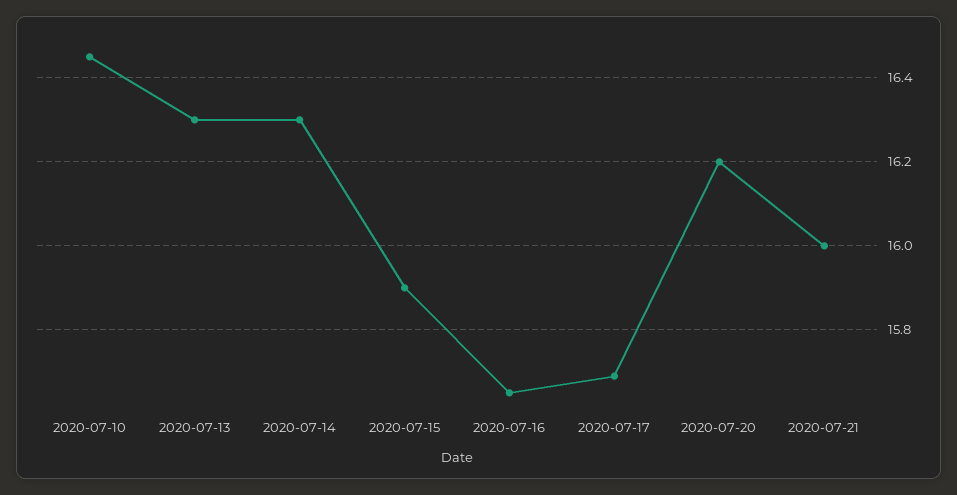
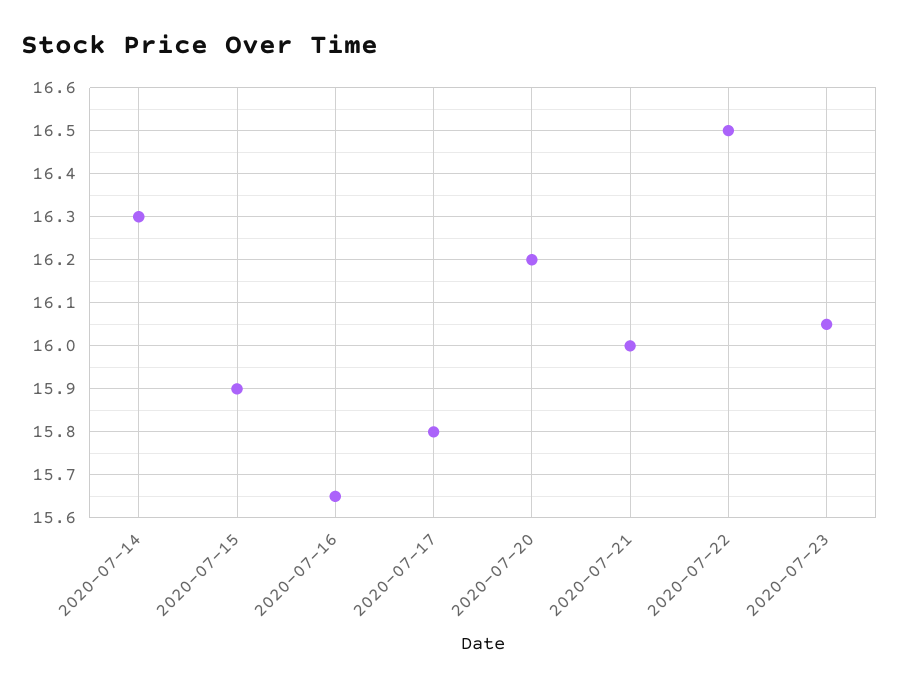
2020-07-10: 16.45 -> none
2020-07-13: 16.3 -> none
2020-07-17: 15.7 -> 15.8
2020-07-22: none -> 16.5
2020-07-23: none -> 16.05

